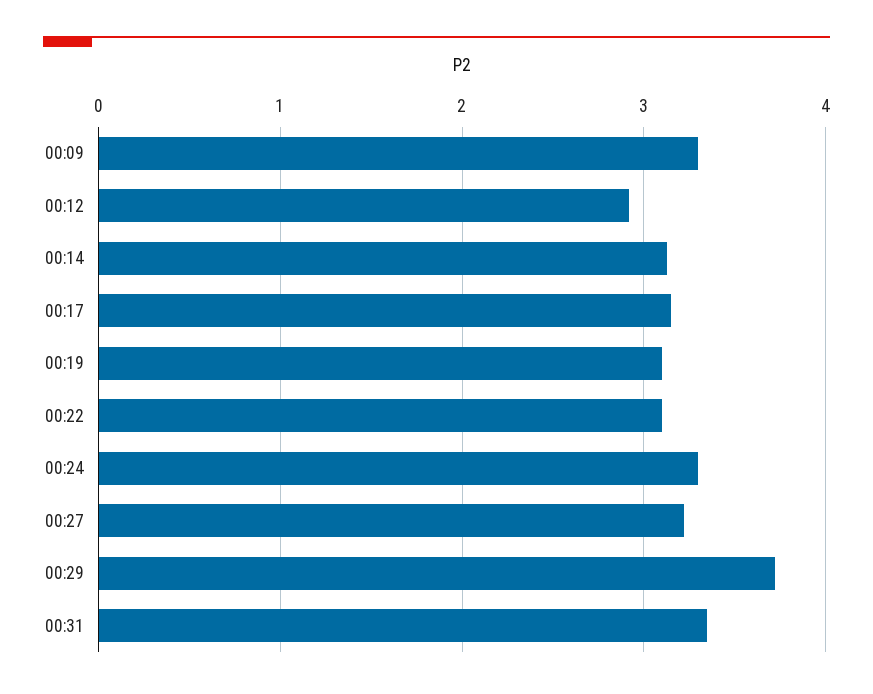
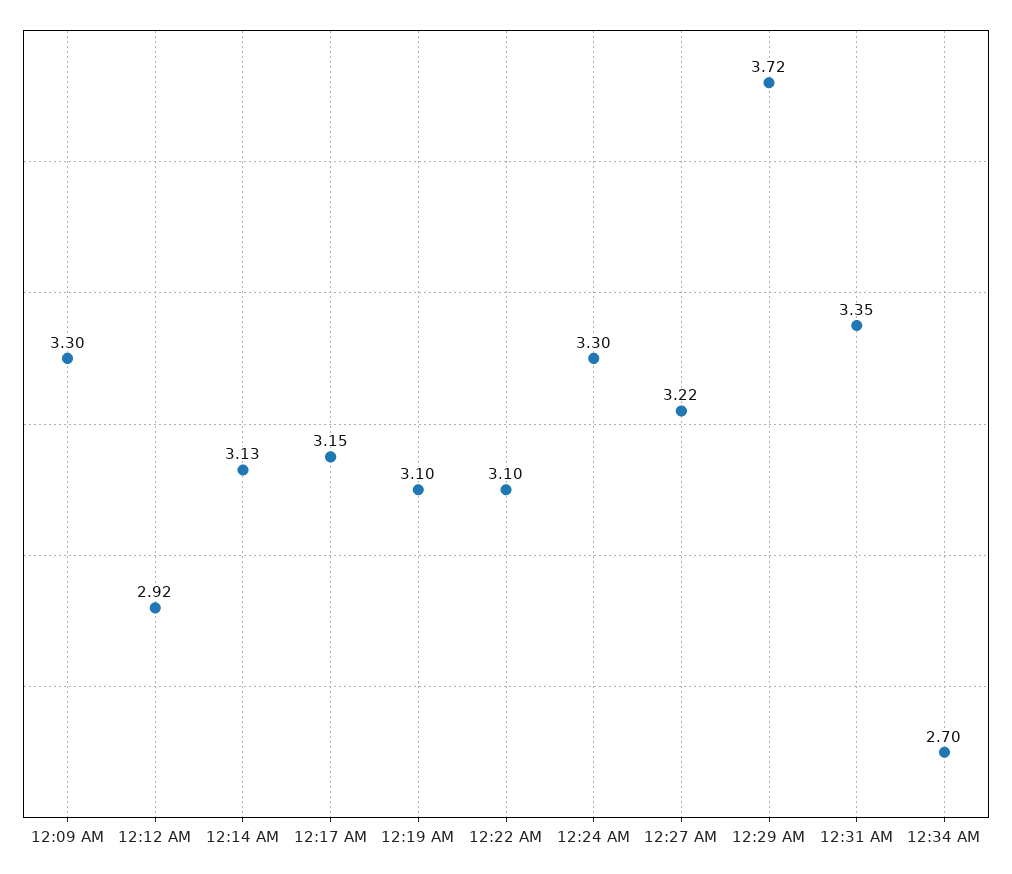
12:34 AM: none -> 2.7

